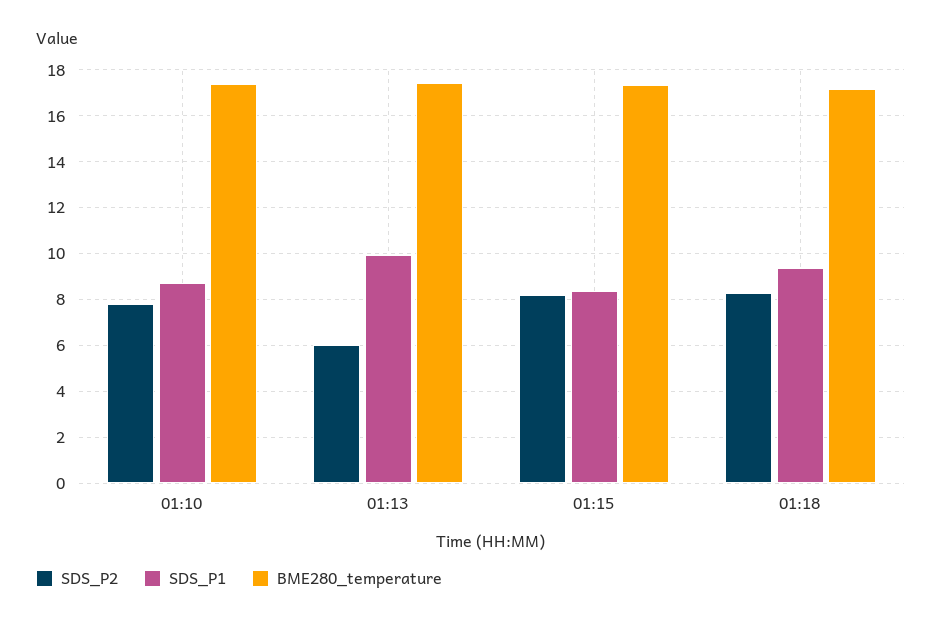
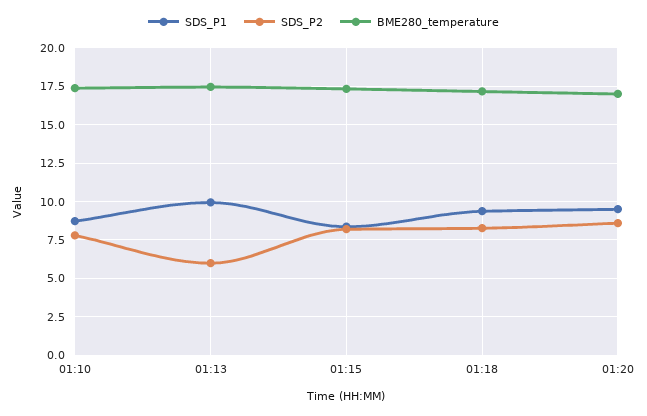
SDS_P1, 01:20: none -> 9.5
SDS_P2, 01:20: none -> 8.5
BME280_temperature, 01:20: none -> 17

